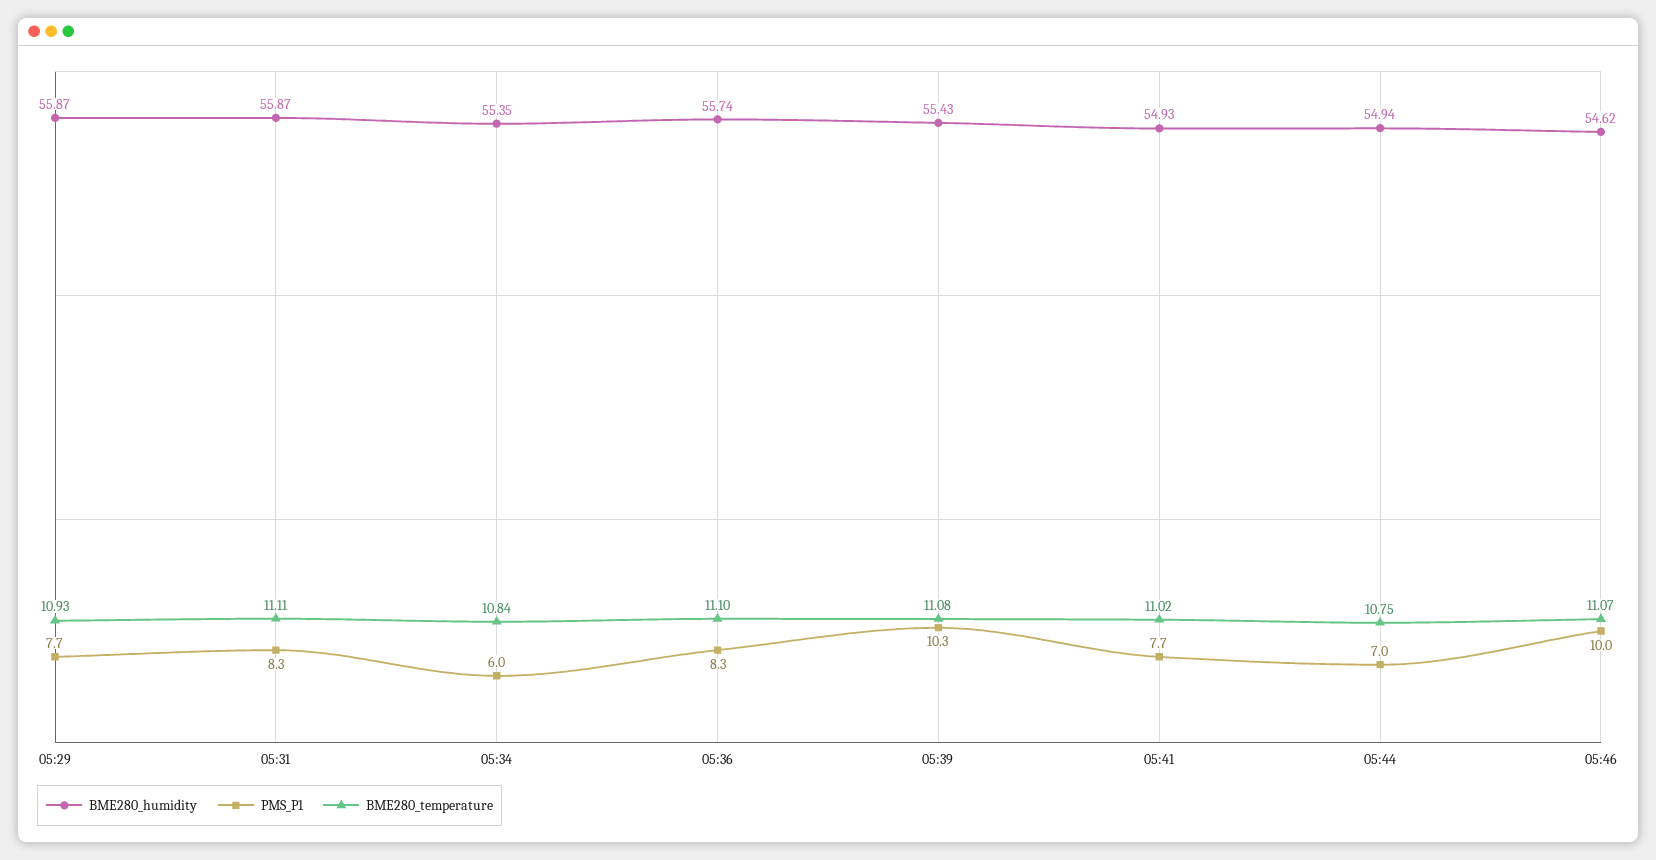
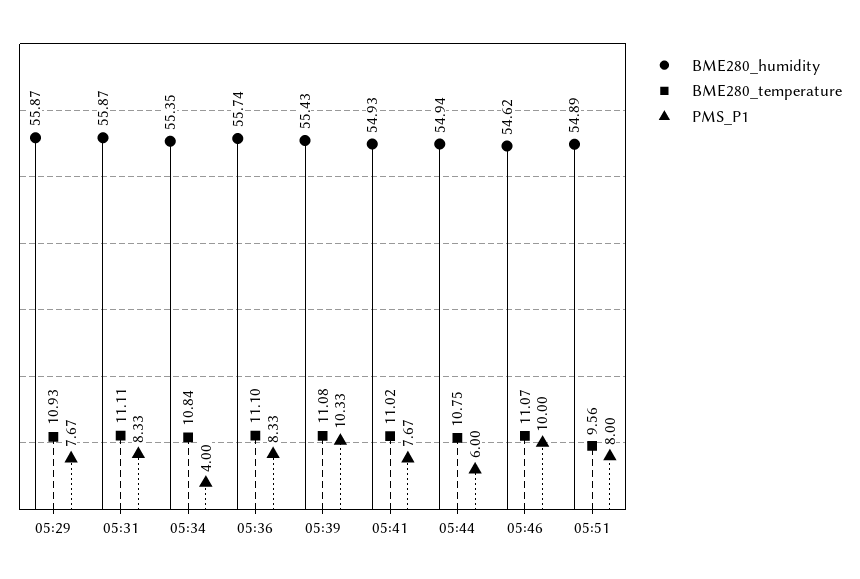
PMS_P1, 05:34: 6 -> 4
PMS_P1, 05:44: 7 -> 6
BME280_humidity, 05:51: none -> 54.89
BME280_temperature, 05:51: none -> 9.56
PMS_P1, 05:51: none -> 8

